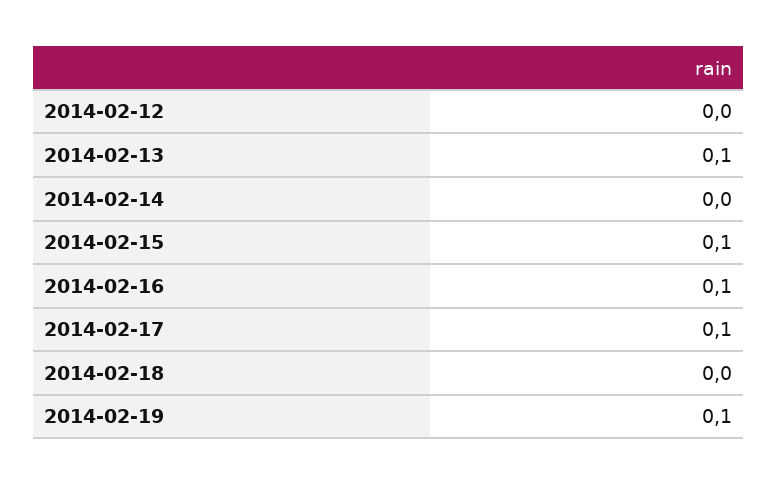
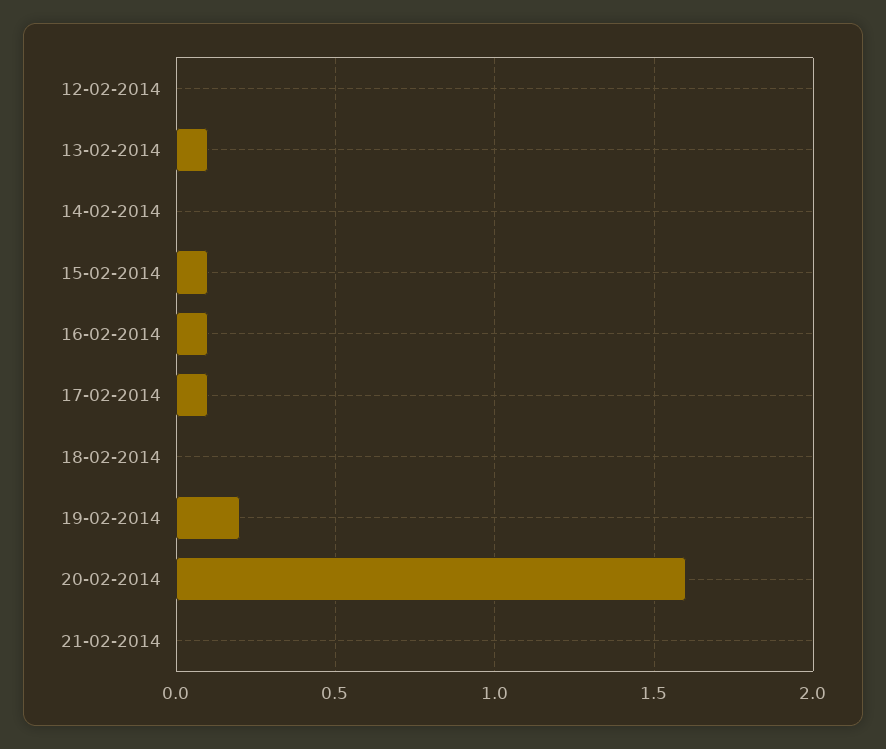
2014-02-19: 0.1 -> 0.2
20-02-2014: none -> 1.6
21-02-2014: none -> 0

